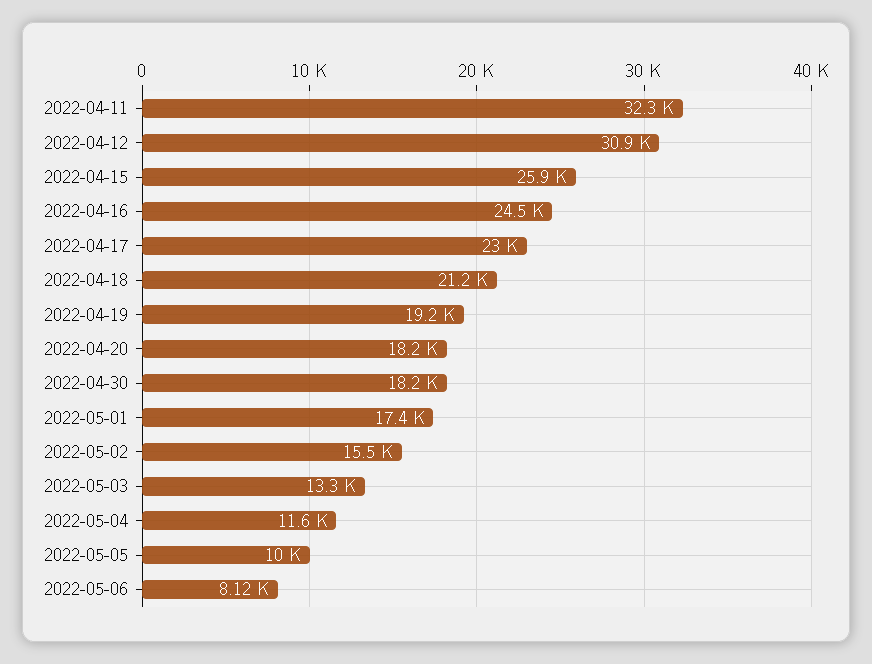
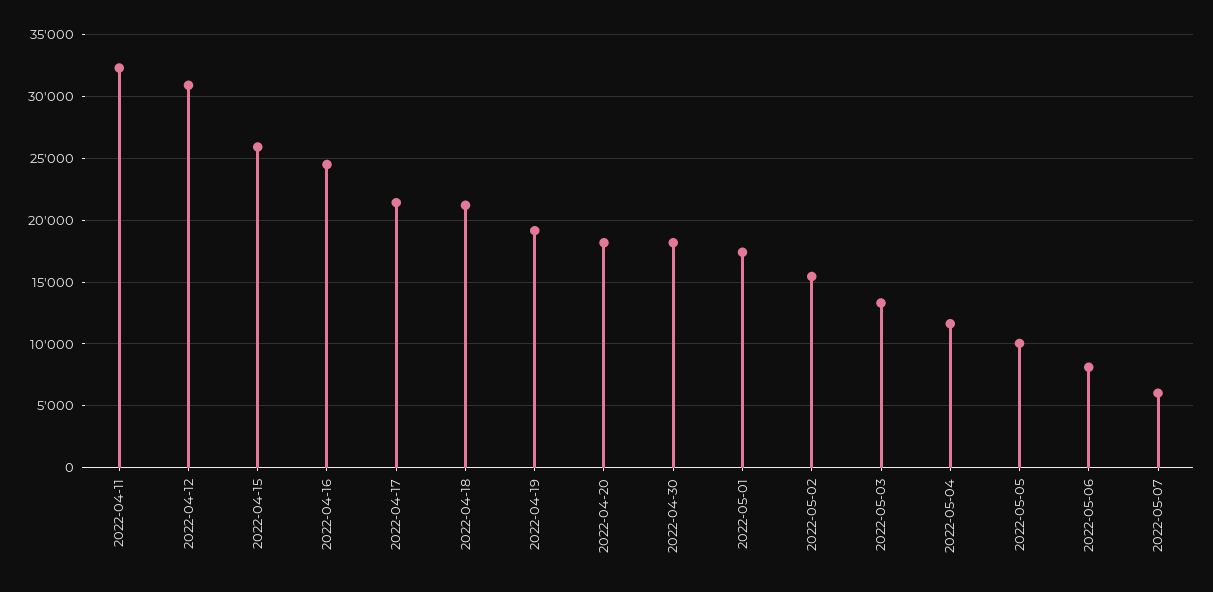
2022-04-17: 23000 -> 21500
2022-05-07: none -> 6000

